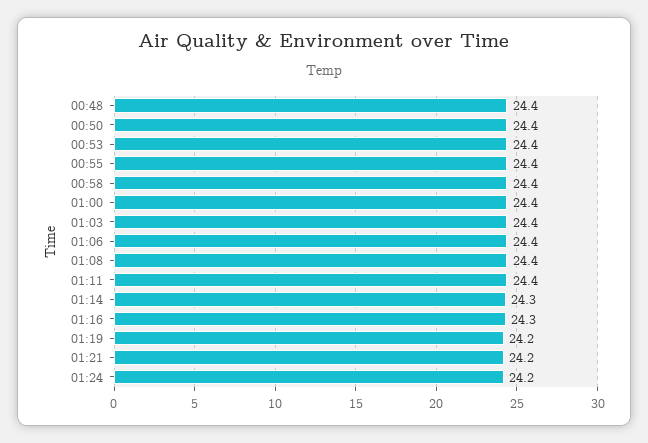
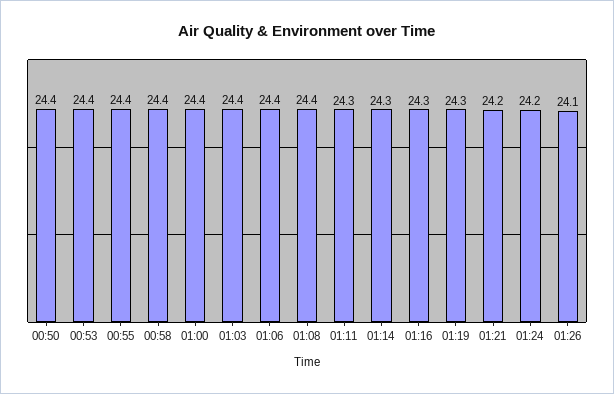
00:48: 24.4 -> none
01:11: 24.4 -> 24.3
01:19: 24.2 -> 24.3
01:26: none -> 24.1

